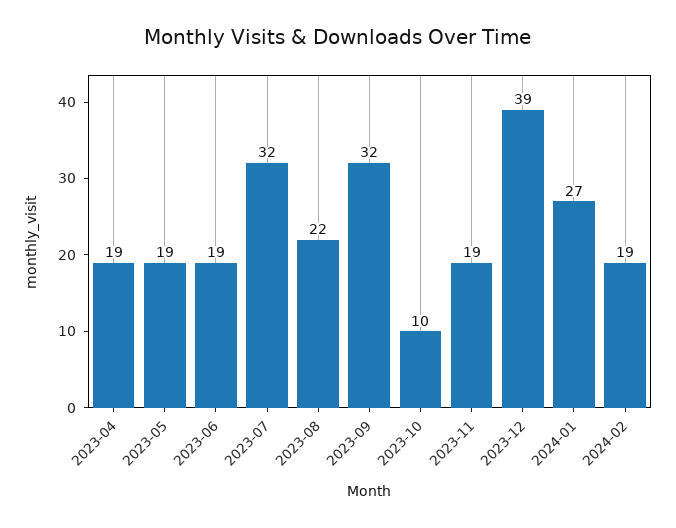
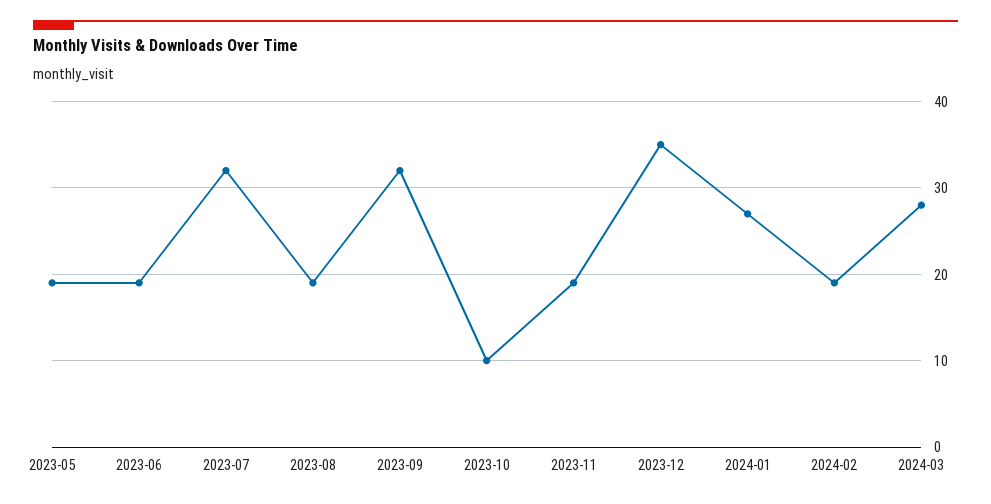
2023-04: 19 -> none
2023-08: 22 -> 19
2023-12: 39 -> 35
2024-03: none -> 28

